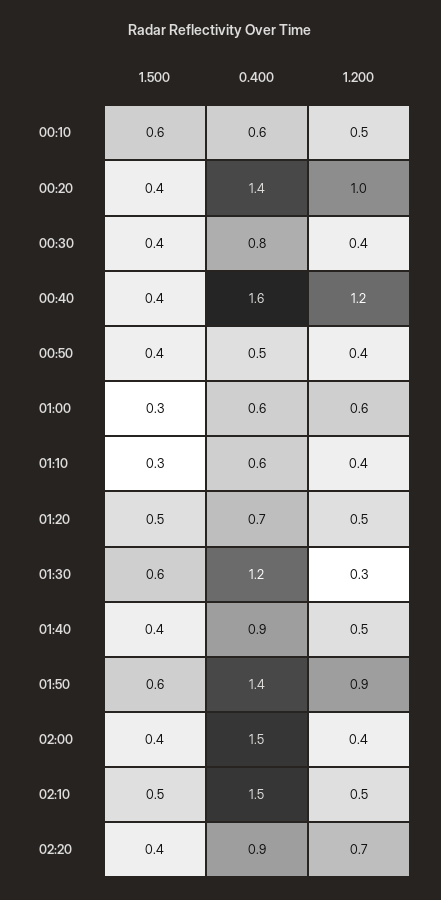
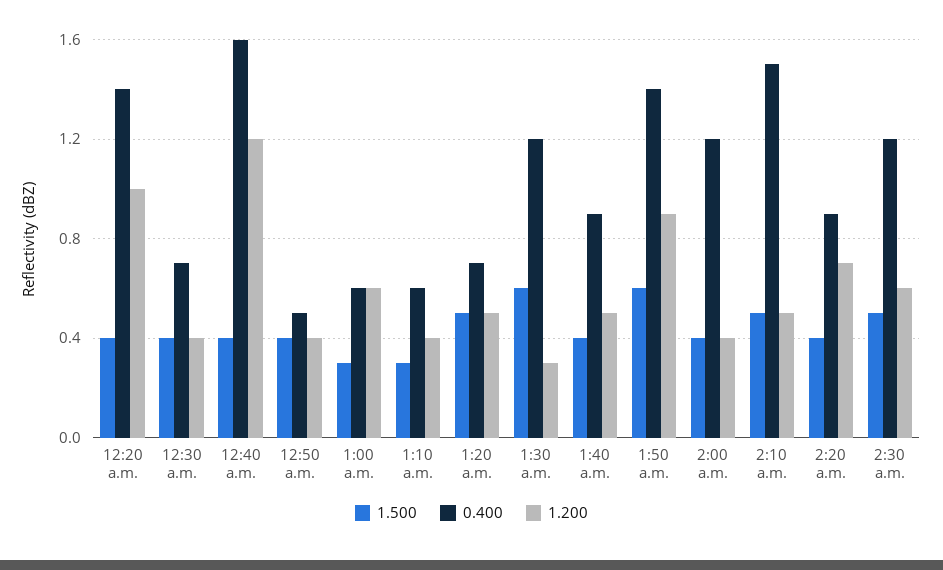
1.500, 00:10: 0.6 -> none
0.400, 00:10: 0.6 -> none
1.200, 00:10: 0.5 -> none
0.400, 00:30: 0.8 -> 0.7
0.400, 02:00: 1.5 -> 1.2
1.500, 2:30 a.m.: none -> 0.5
0.400, 2:30 a.m.: none -> 1.2
1.200, 2:30 a.m.: none -> 0.6

